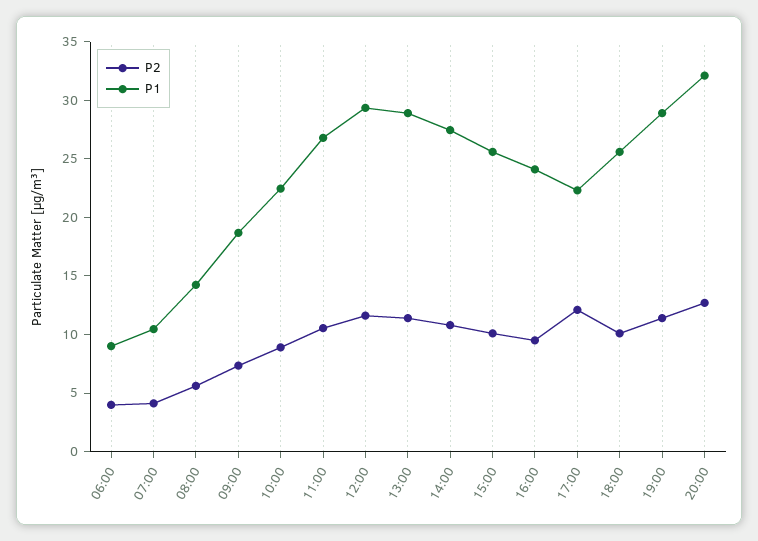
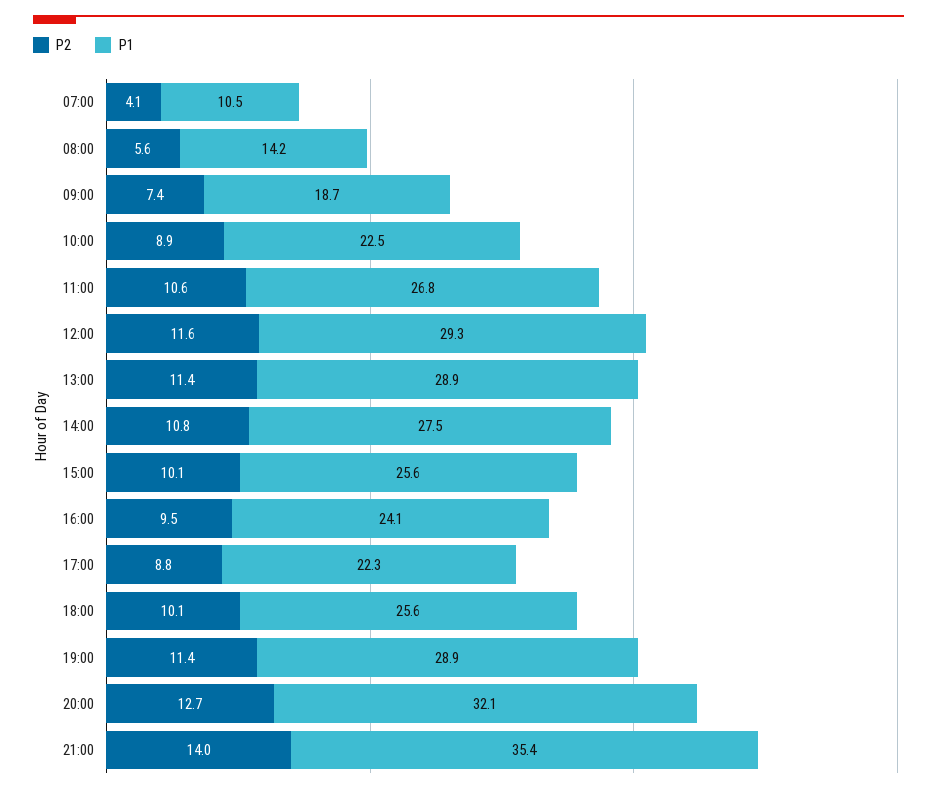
P2, 06:00: 4 -> none
P1, 06:00: 9 -> none
P2, 17:00: 12 -> 8.8
P2, 21:00: none -> 14
P1, 21:00: none -> 35.4

